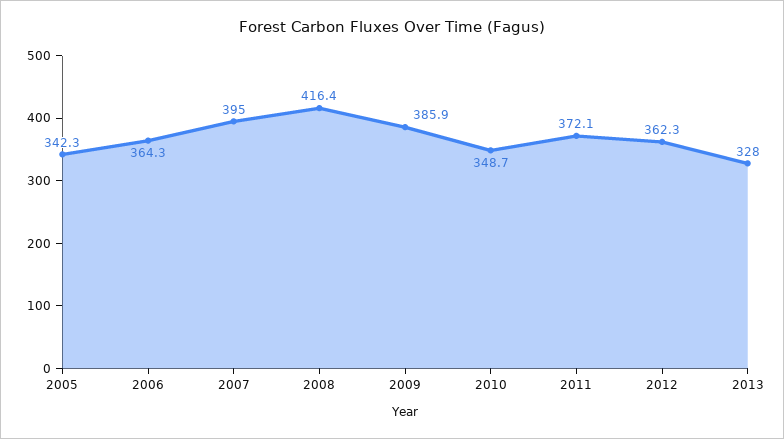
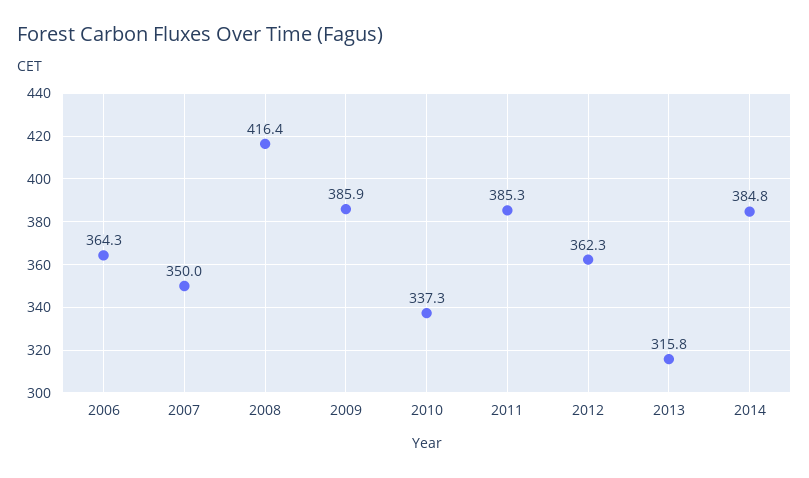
2005: 342.3 -> none
2007: 395 -> 350
2010: 348.7 -> 337.3
2011: 372.1 -> 385.3
2013: 328 -> 315.8
2014: none -> 384.8

